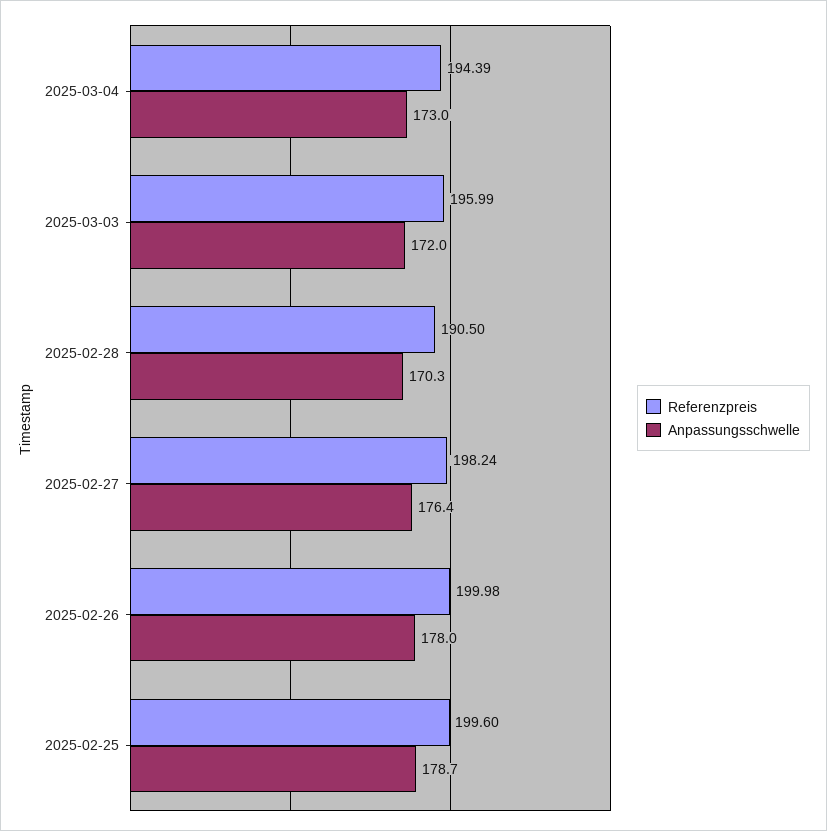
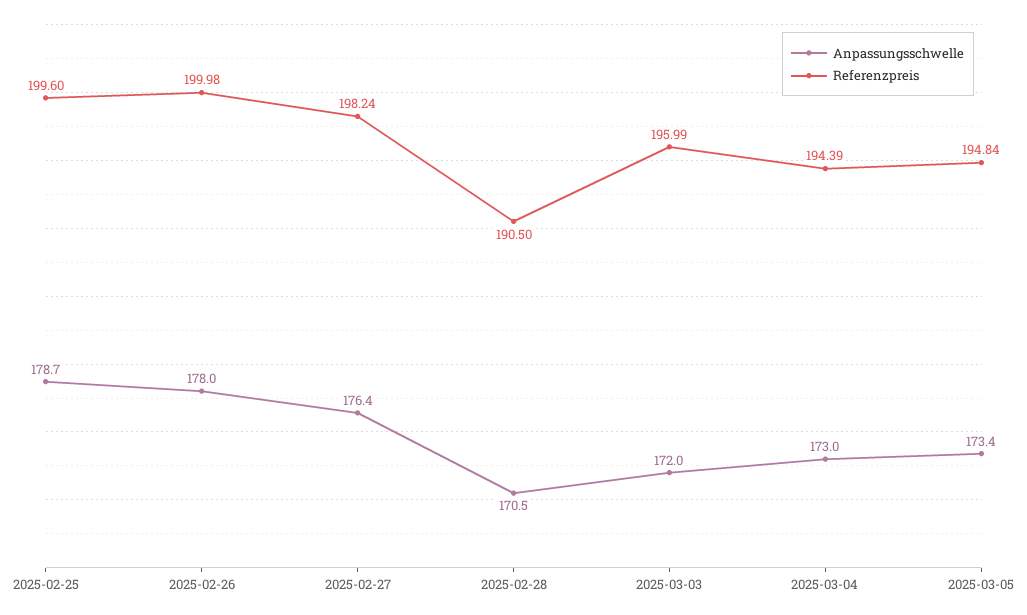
Anpassungsschwelle, 2025-02-28: 170.3 -> 170.5
Anpassungsschwelle, 2025-03-05: none -> 173.4
Referenzpreis, 2025-03-05: none -> 194.84

